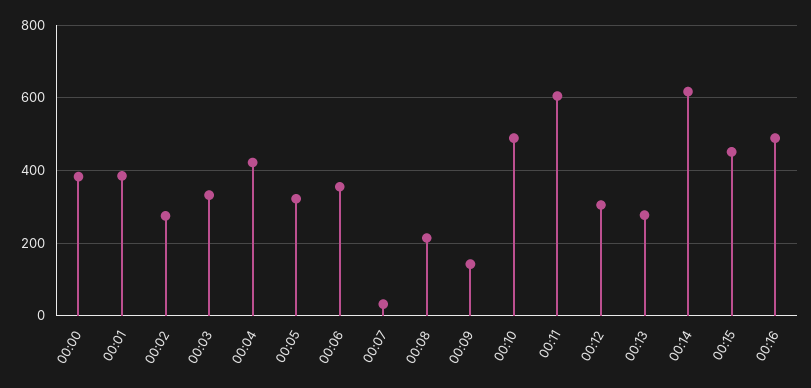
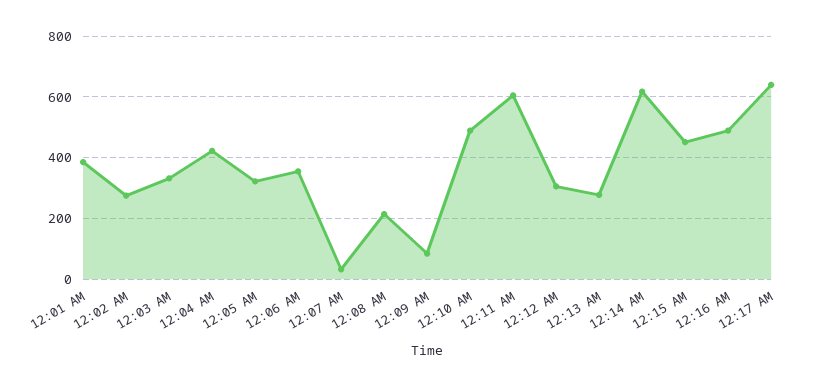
00:00: 380 -> none
00:09: 140 -> 80
12:17 AM: none -> 640

